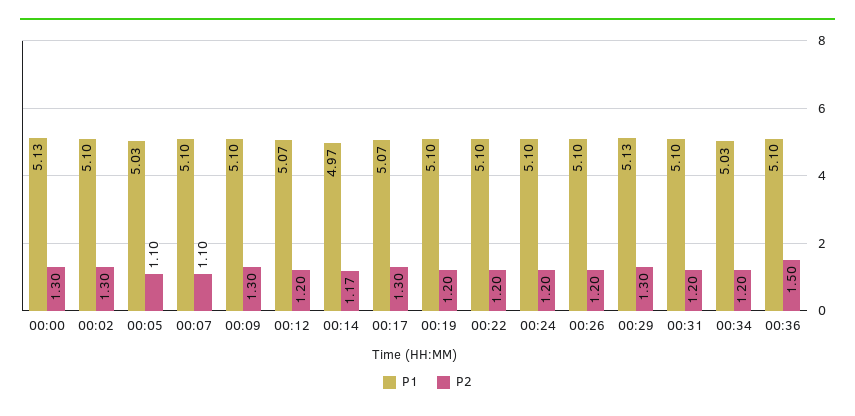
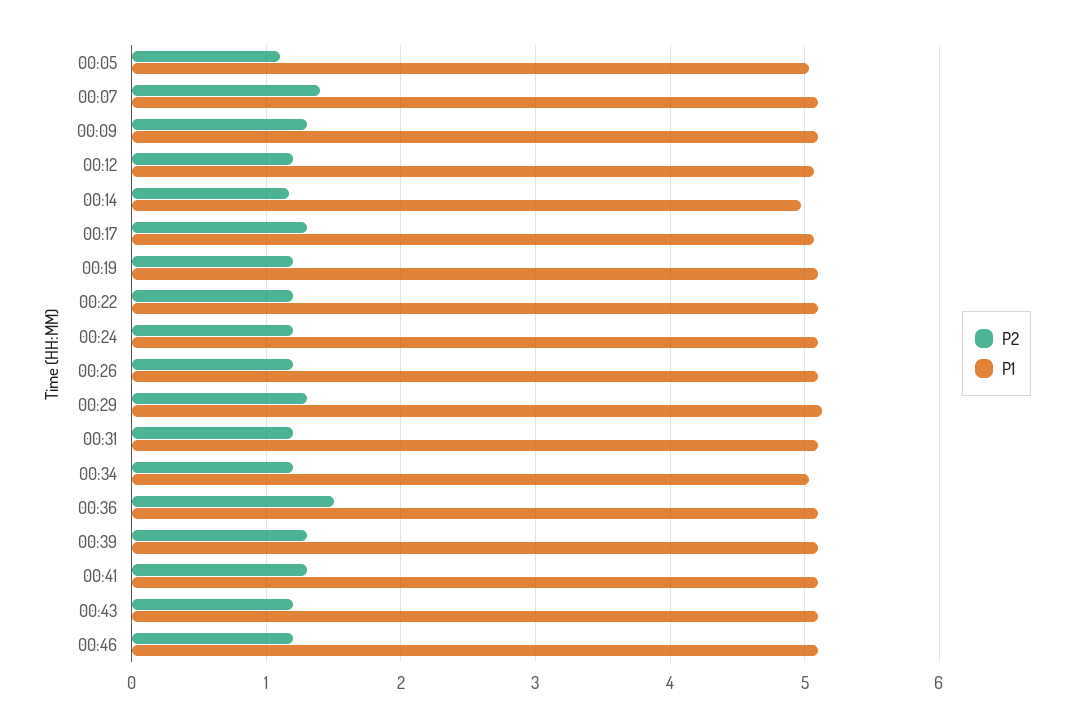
P1, 00:00: 5.13 -> none
P2, 00:00: 1.3 -> none
P1, 00:02: 5.1 -> none
P2, 00:02: 1.3 -> none
P2, 00:07: 1.1 -> 1.4
P2, 00:39: none -> 1.3
P1, 00:39: none -> 5.1
P2, 00:41: none -> 1.3
P1, 00:41: none -> 5.1
P2, 00:43: none -> 1.2
P1, 00:43: none -> 5.1
P2, 00:46: none -> 1.2
P1, 00:46: none -> 5.1

